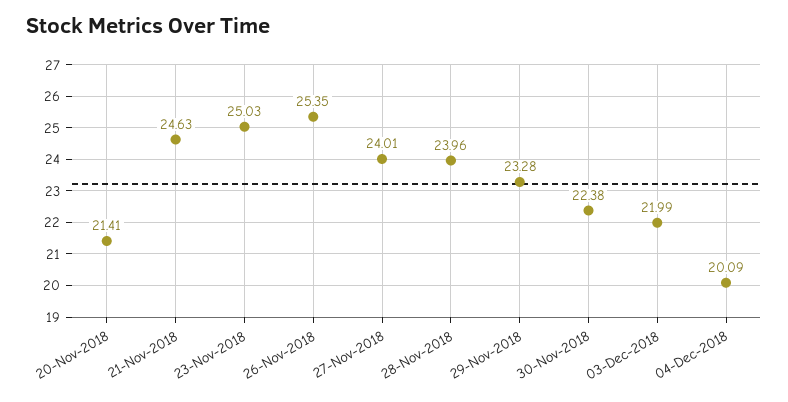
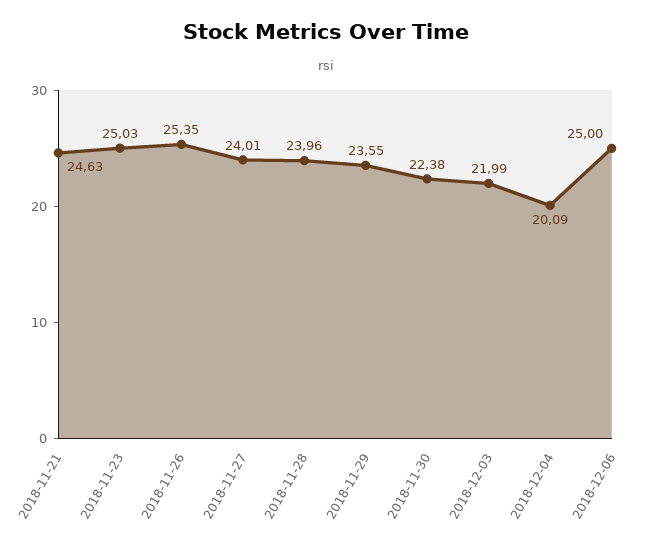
20-Nov-2018: 21.41 -> none
29-Nov-2018: 23.28 -> 23.55
2018-12-06: none -> 25

